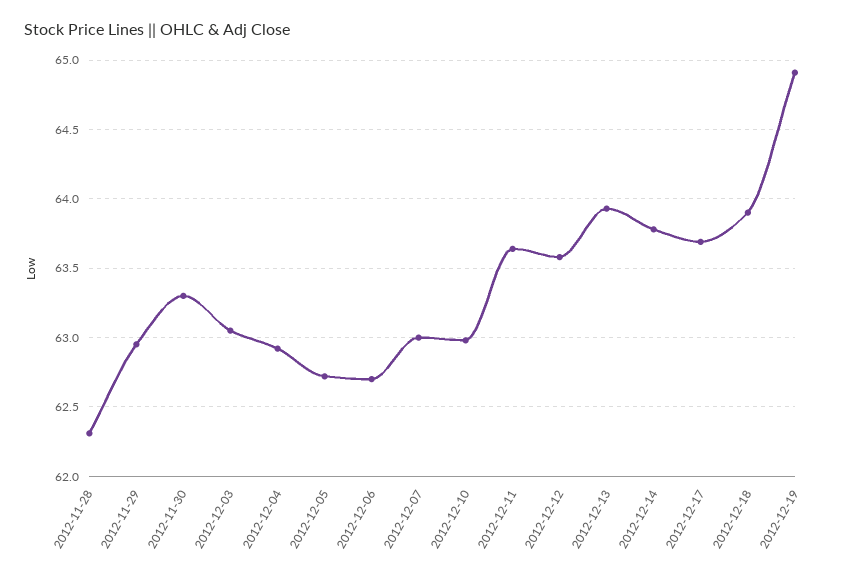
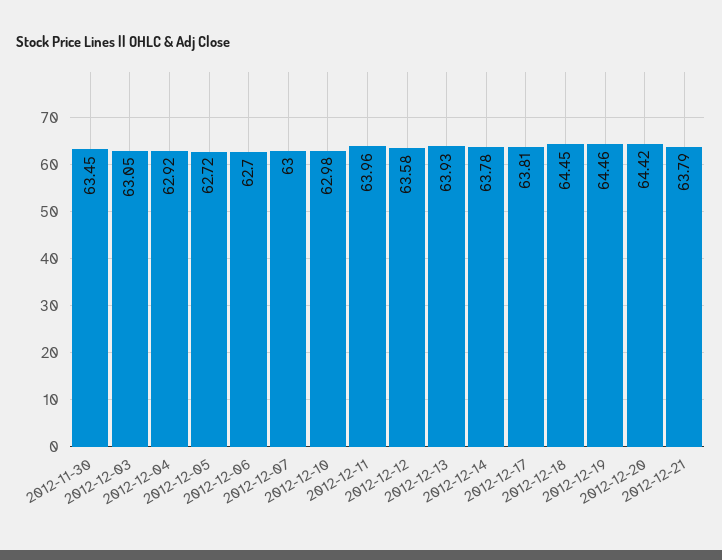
2012-11-28: 62.3 -> none
2012-11-29: 62.95 -> none
2012-11-30: 63.3 -> 63.45
2012-12-11: 63.65 -> 63.96
2012-12-17: 63.7 -> 63.81
2012-12-18: 63.9 -> 64.45
2012-12-19: 64.9 -> 64.46
2012-12-20: none -> 64.42
2012-12-21: none -> 63.79

